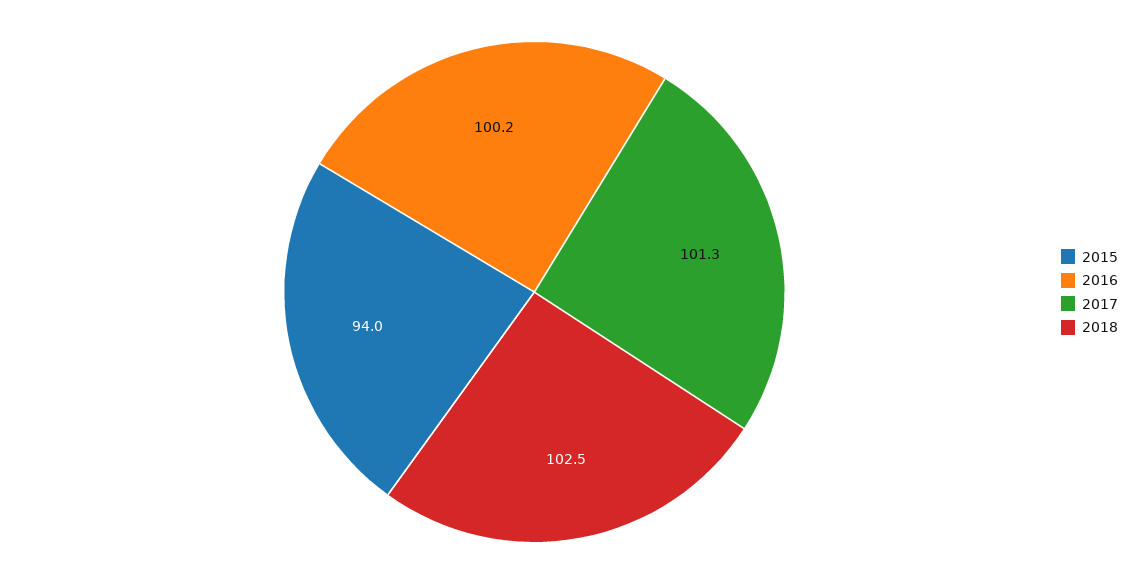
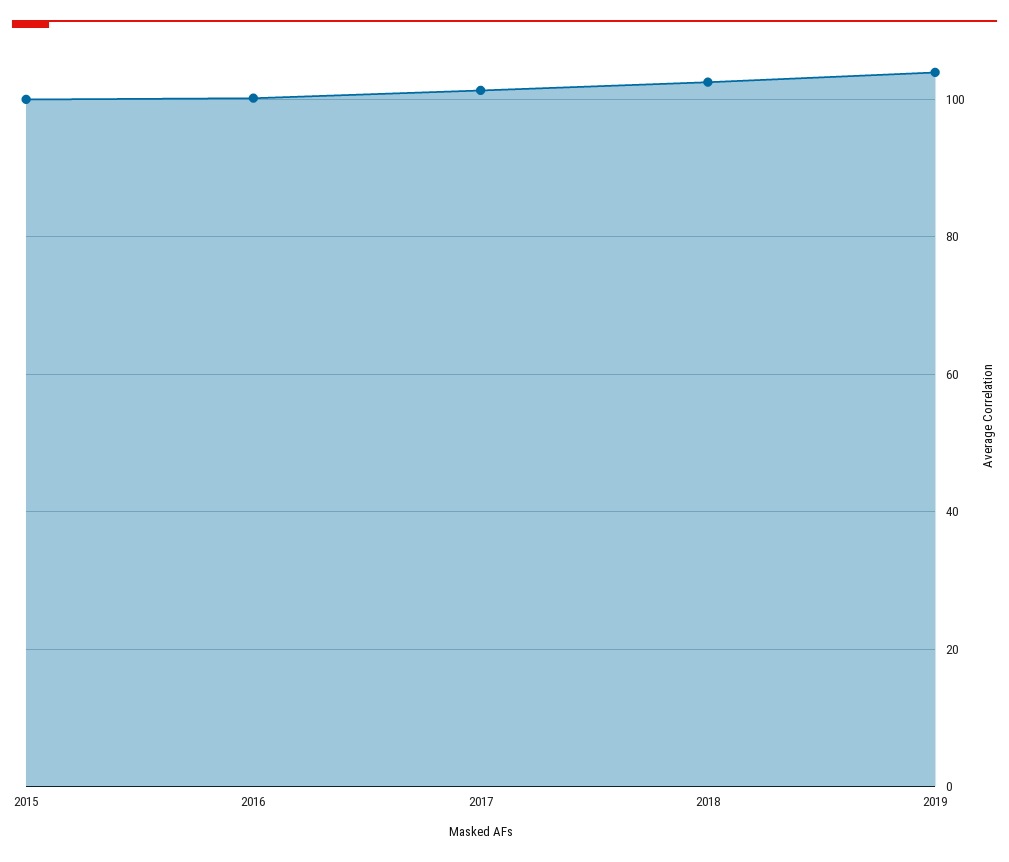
2015: 94 -> 100
2019: none -> 104

